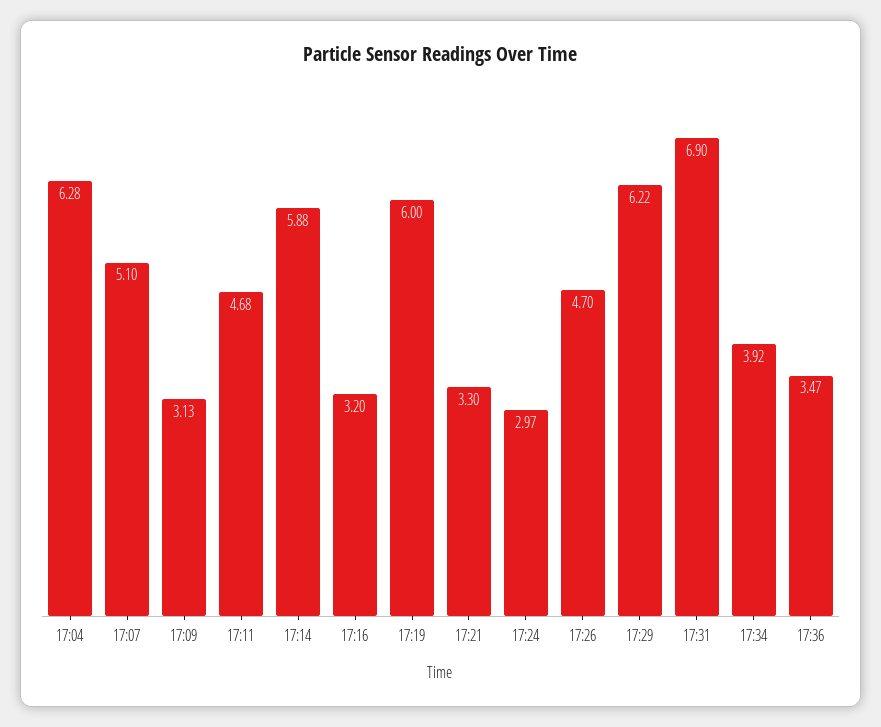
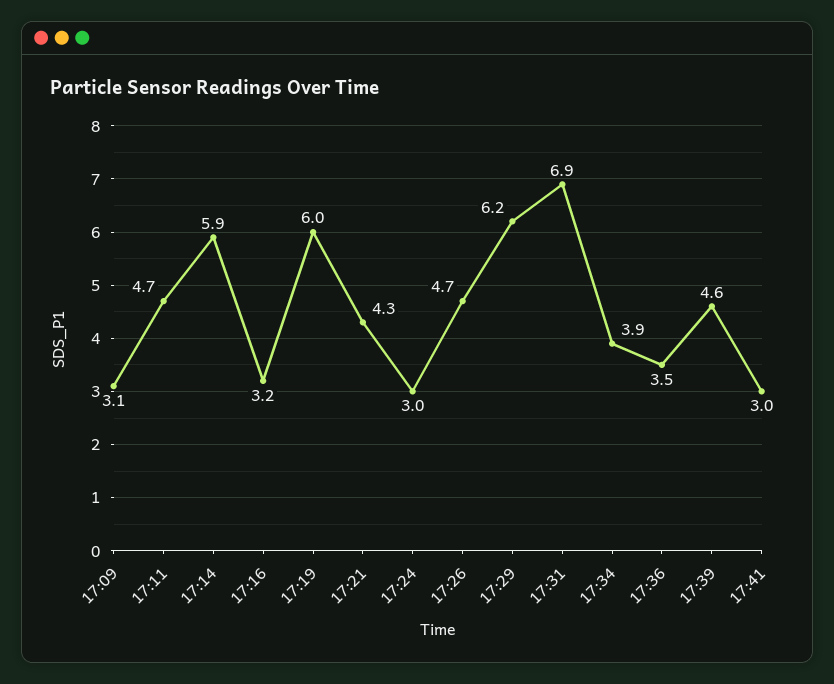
17:04: 6.28 -> none
17:07: 5.1 -> none
17:21: 3.3 -> 4.3
17:39: none -> 4.6
17:41: none -> 3

